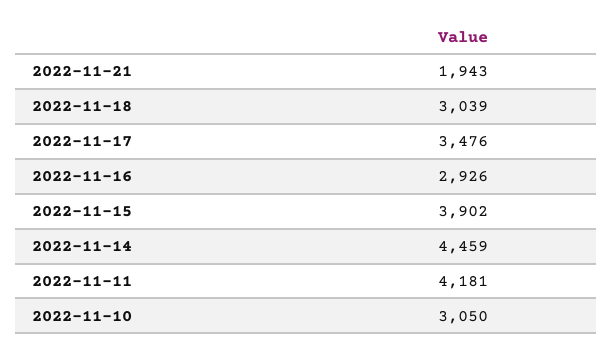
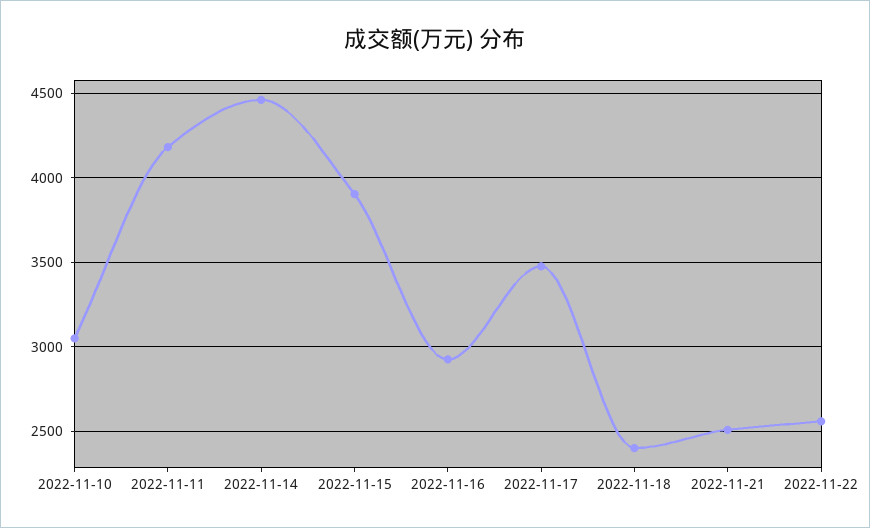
2022-11-21: 1943 -> 2500
2022-11-18: 3039 -> 2400
2022-11-22: none -> 2550

